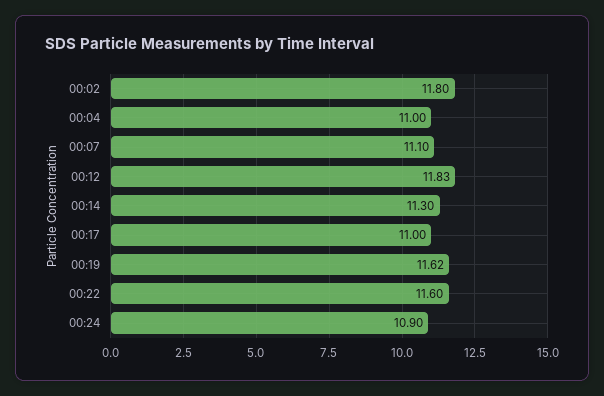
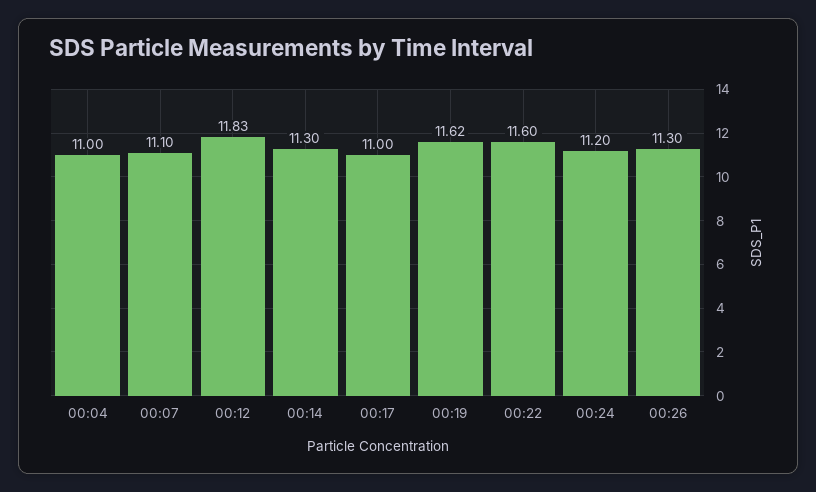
00:02: 11.8 -> none
00:24: 10.9 -> 11.2
00:26: none -> 11.3

